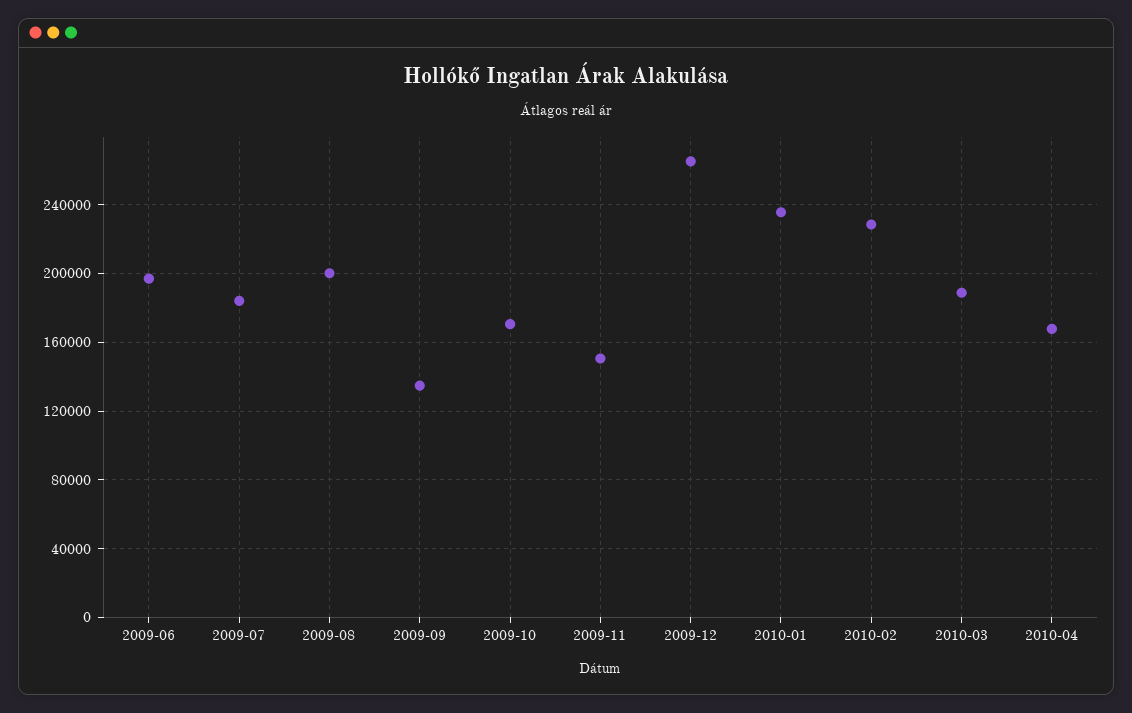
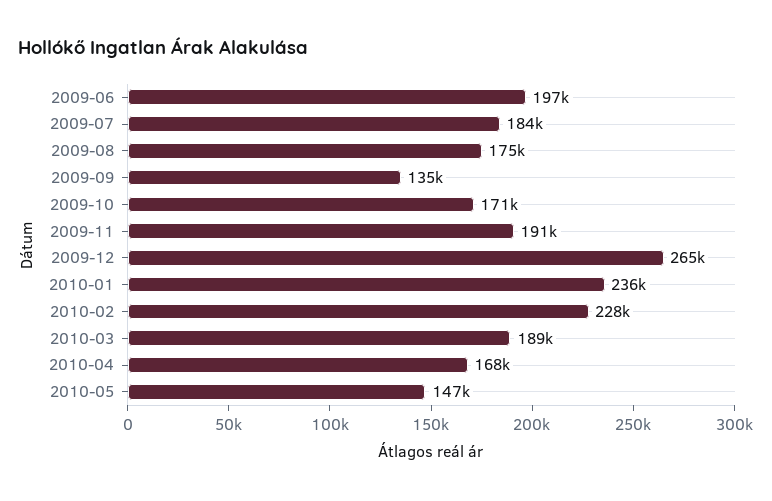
2009-08: 200000 -> 175000
2009-11: 150000 -> 191000
2010-05: none -> 147000

